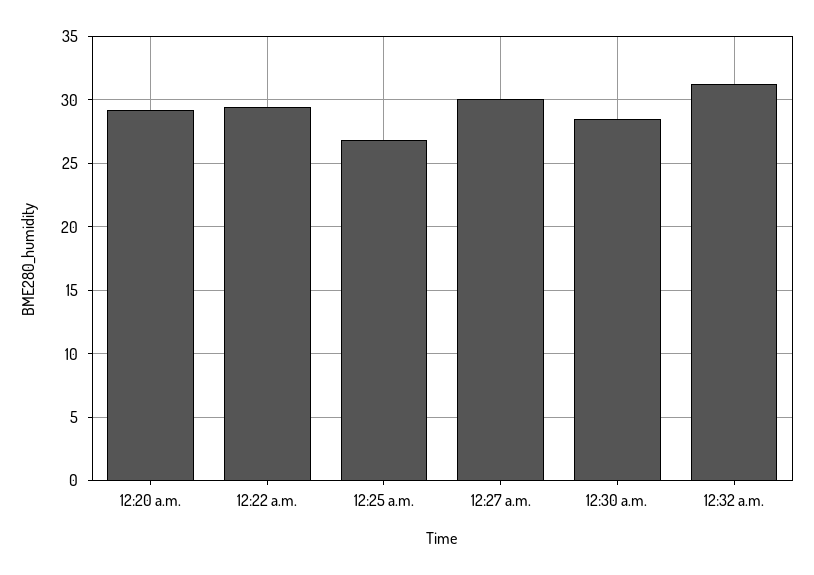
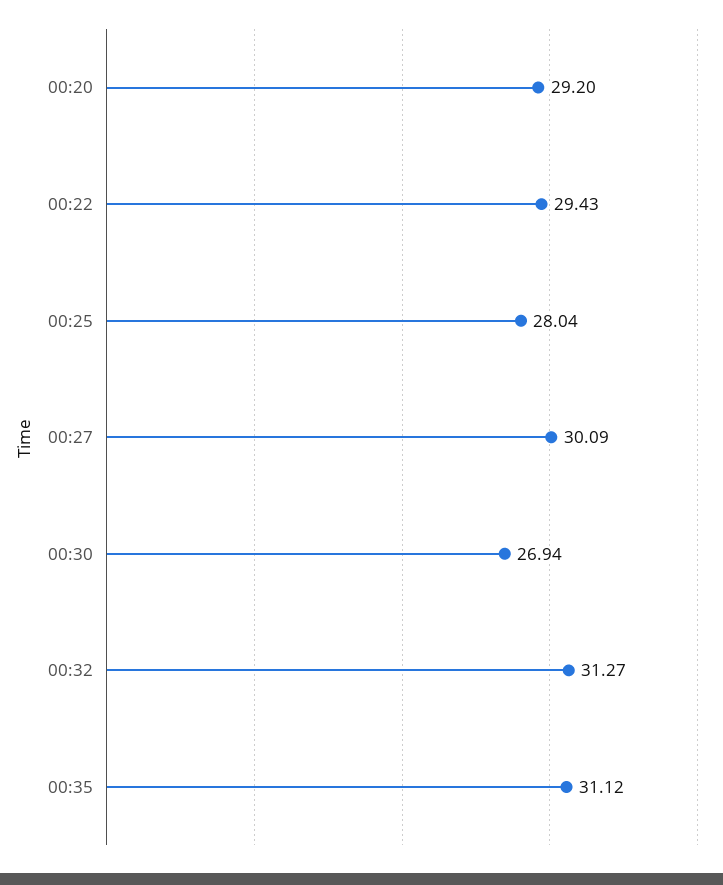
12:25 a.m.: 27 -> 28.04
12:30 a.m.: 28.5 -> 26.94
00:35: none -> 31.12

